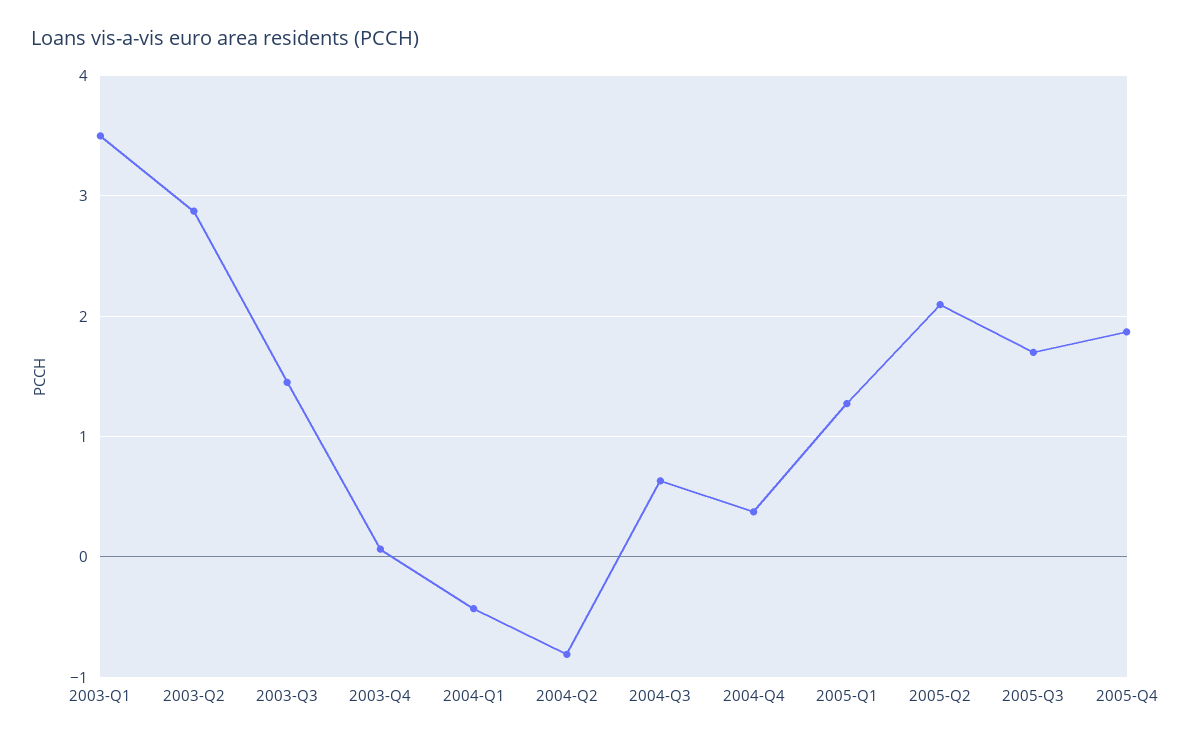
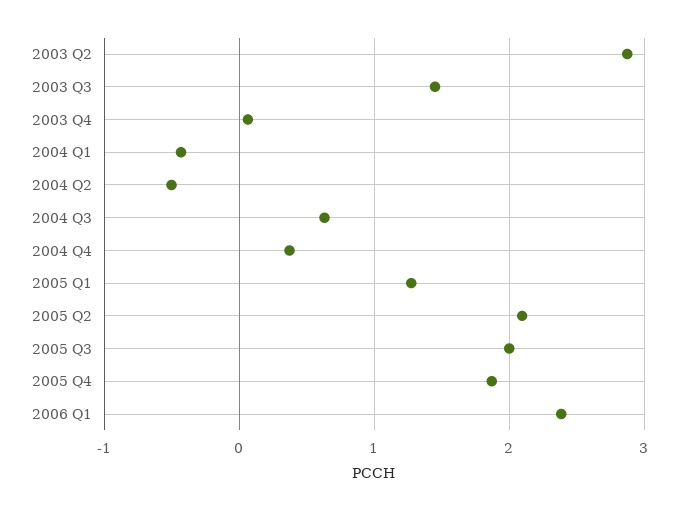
2003-Q1: 3.5 -> none
2004-Q2: -0.8 -> -0.5
2005-Q3: 1.7 -> 2
2006 Q1: none -> 2.4

